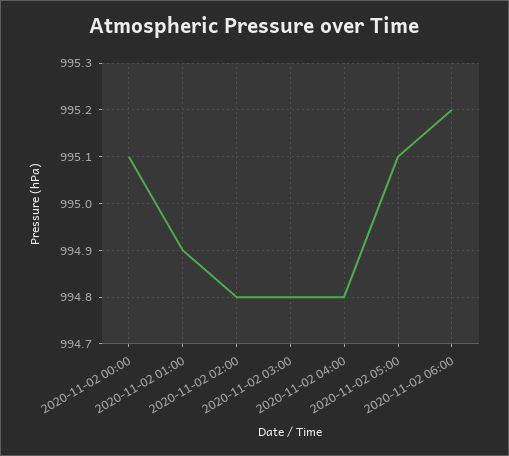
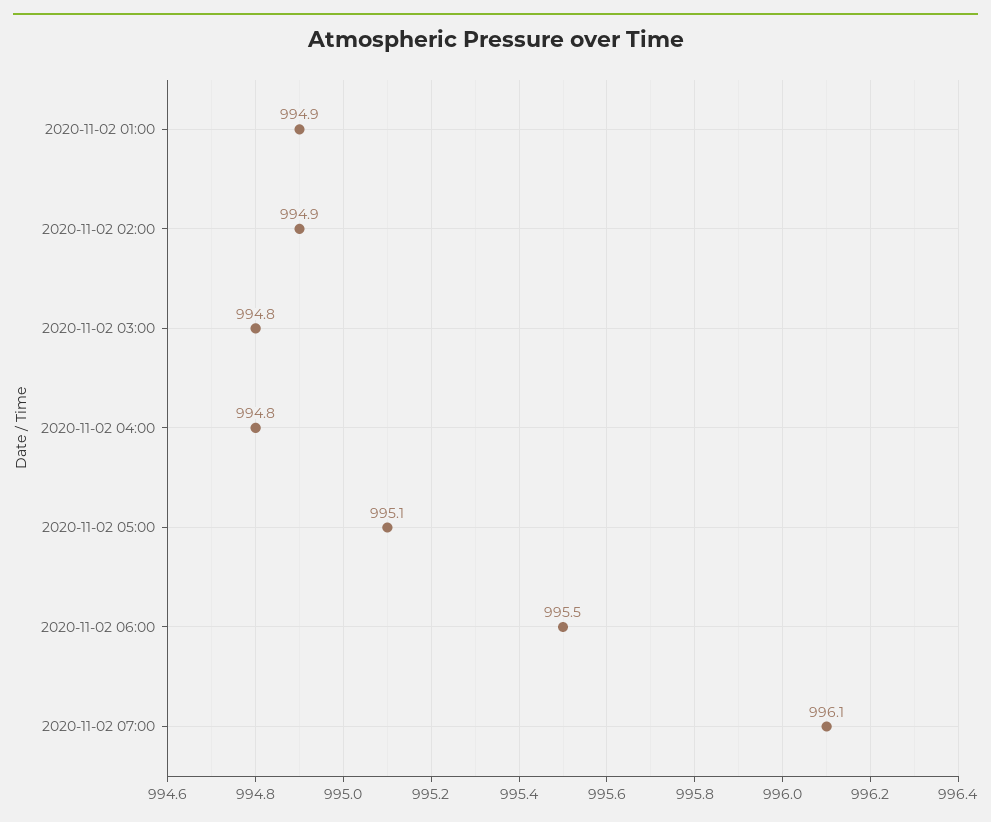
2020-11-02 00:00: 995.1 -> none
2020-11-02 02:00: 994.8 -> 994.9
2020-11-02 06:00: 995.2 -> 995.5
2020-11-02 07:00: none -> 996.1

